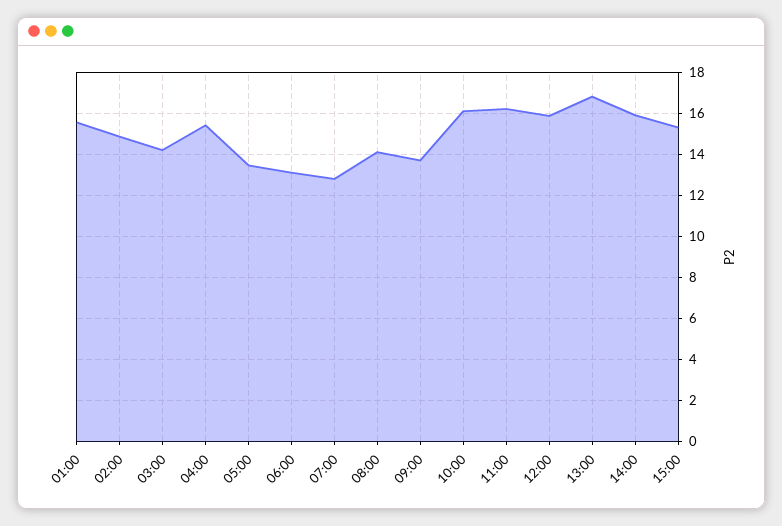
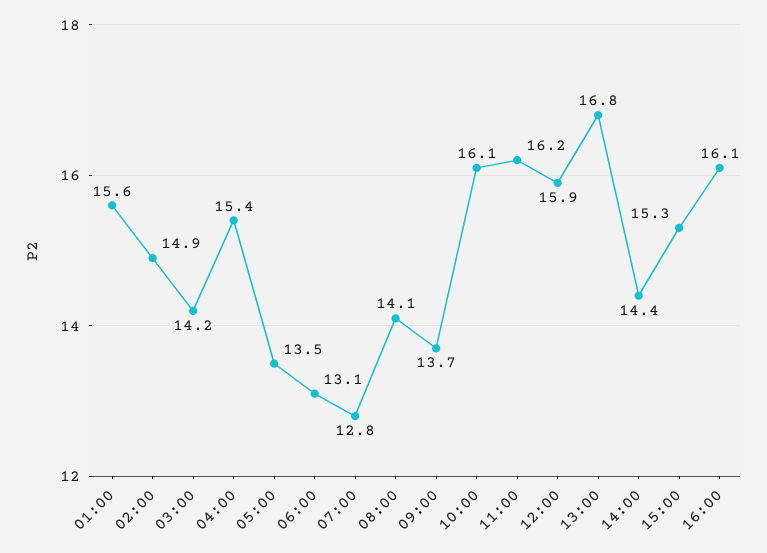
14:00: 16 -> 14.4
16:00: none -> 16.1

